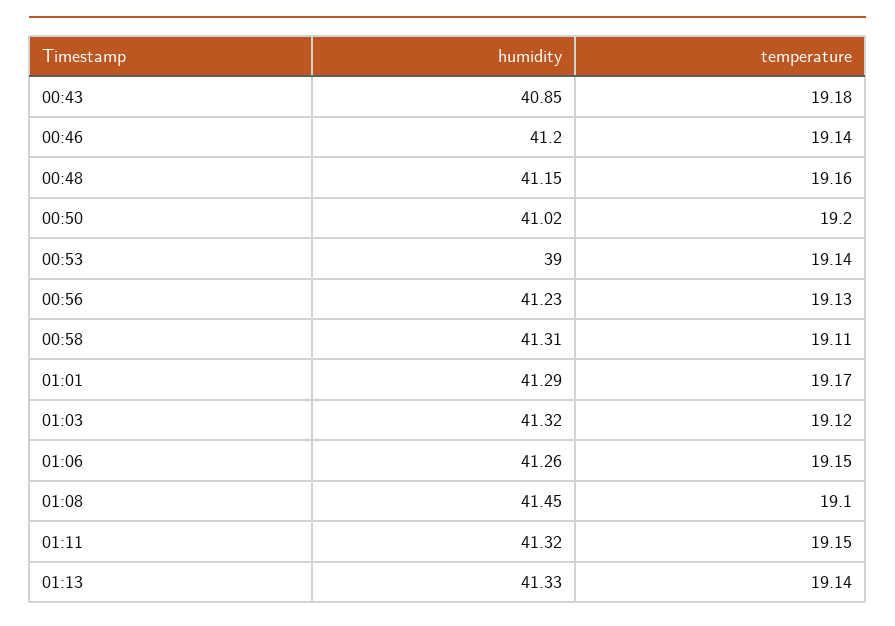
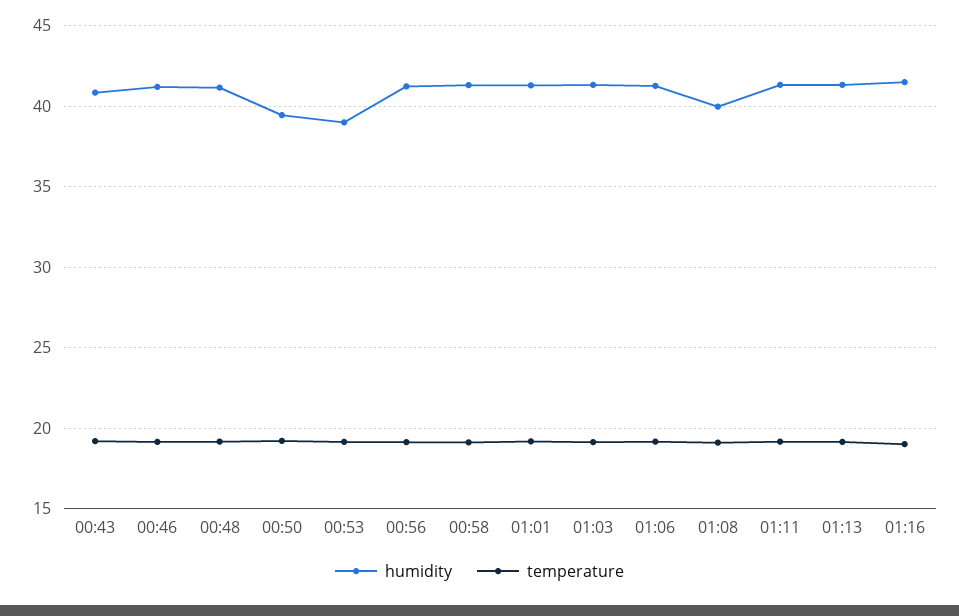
humidity, 00:50: 41.02 -> 39.5
humidity, 01:08: 41.45 -> 40
humidity, 01:16: none -> 41.5
temperature, 01:16: none -> 19

